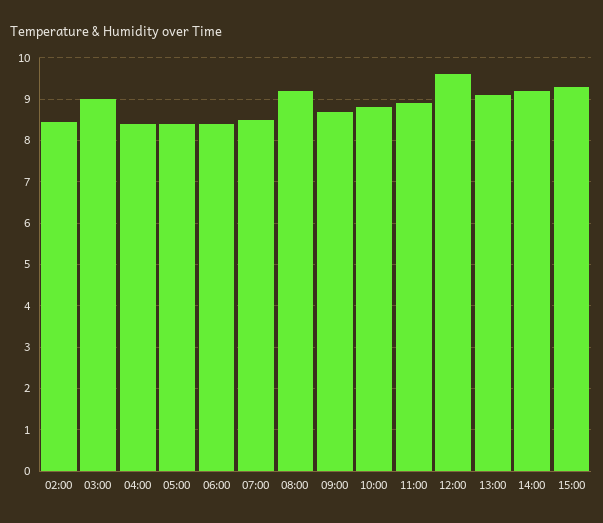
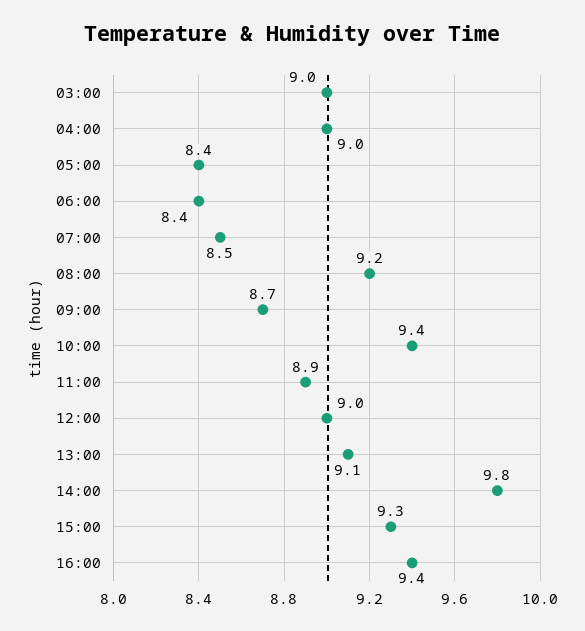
02:00: 8.4 -> none
04:00: 8.4 -> 9
10:00: 8.8 -> 9.4
12:00: 9.6 -> 9
14:00: 9.2 -> 9.8
16:00: none -> 9.4

